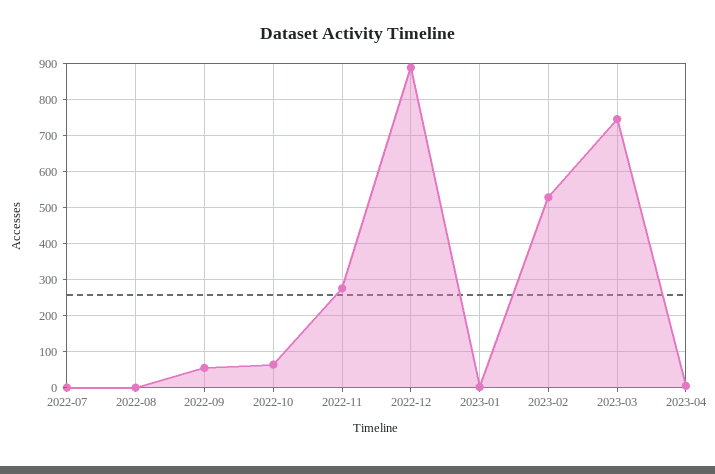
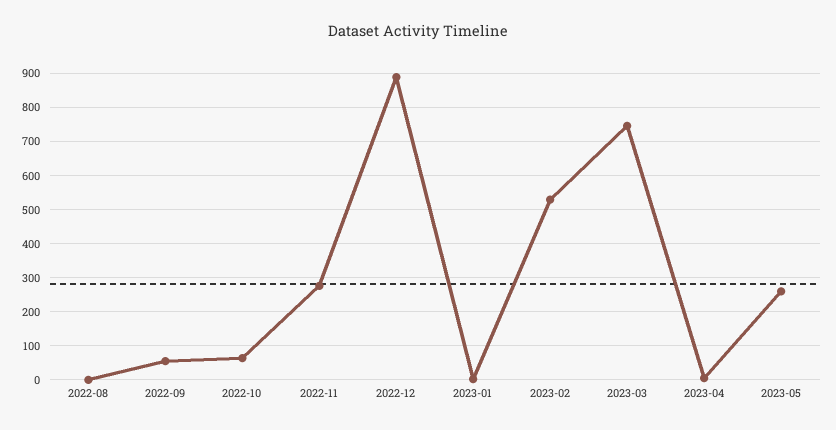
2022-07: 0 -> none
2023-05: none -> 260

